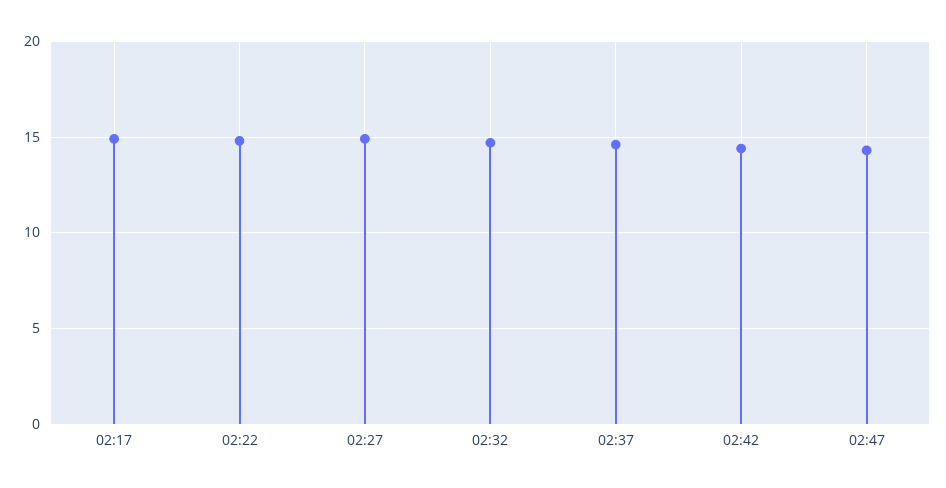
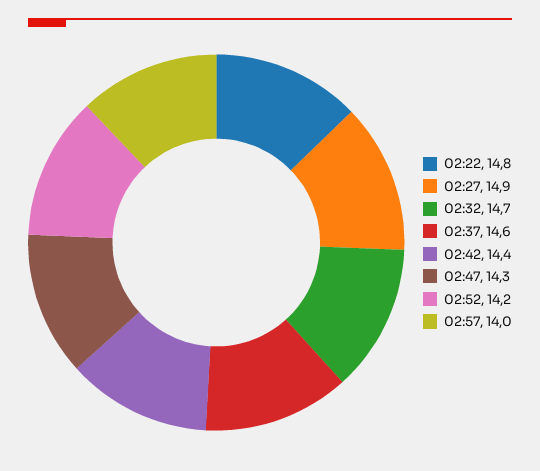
02:17: 15 -> none
02:52: none -> 14.2
02:57: none -> 14

